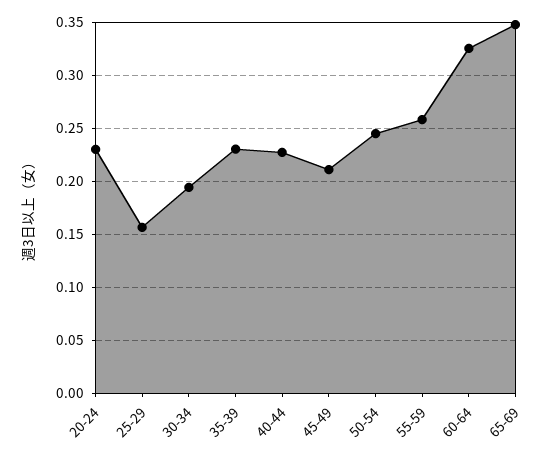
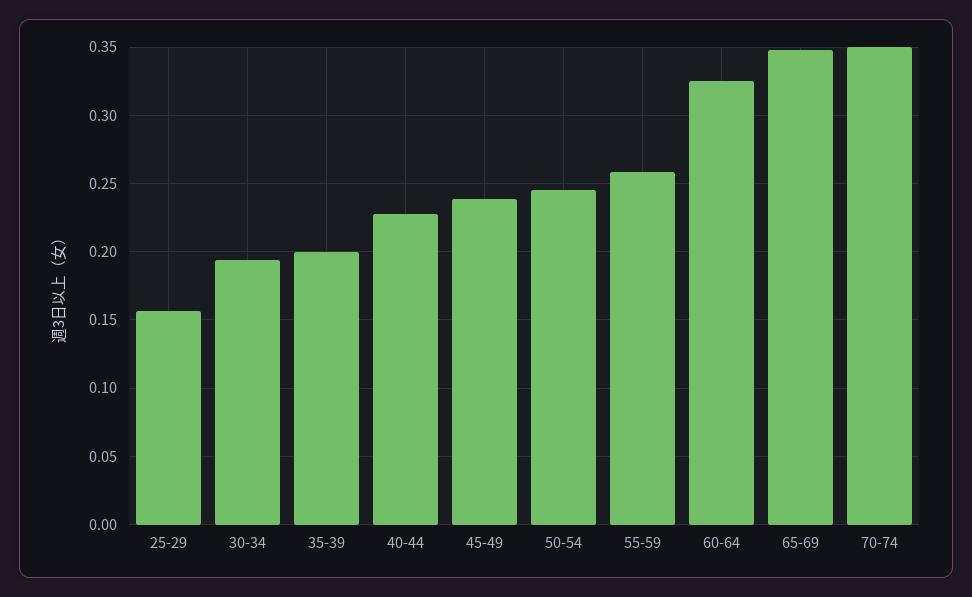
20-24: 0.23 -> none
35-39: 0.23 -> 0.2
45-49: 0.21 -> 0.24
70-74: none -> 0.35

